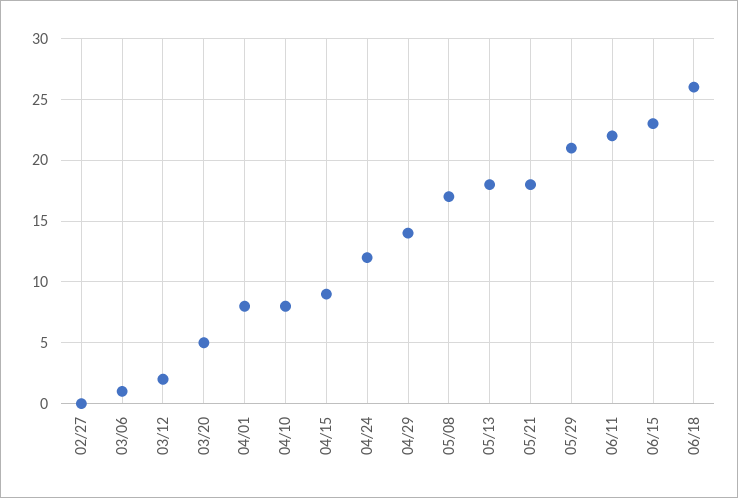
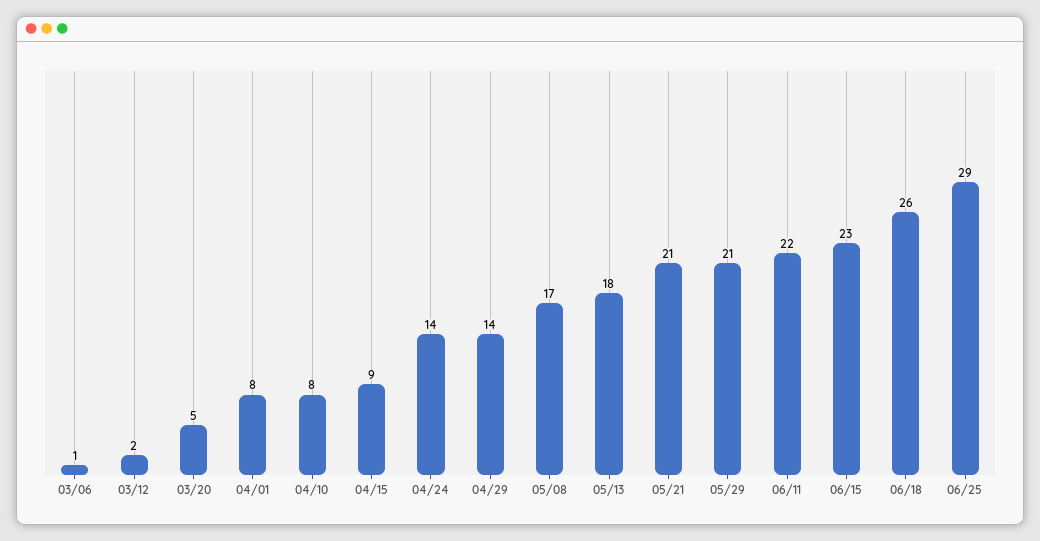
02/27: 0 -> none
04/24: 12 -> 14
05/21: 18 -> 21
06/25: none -> 29

